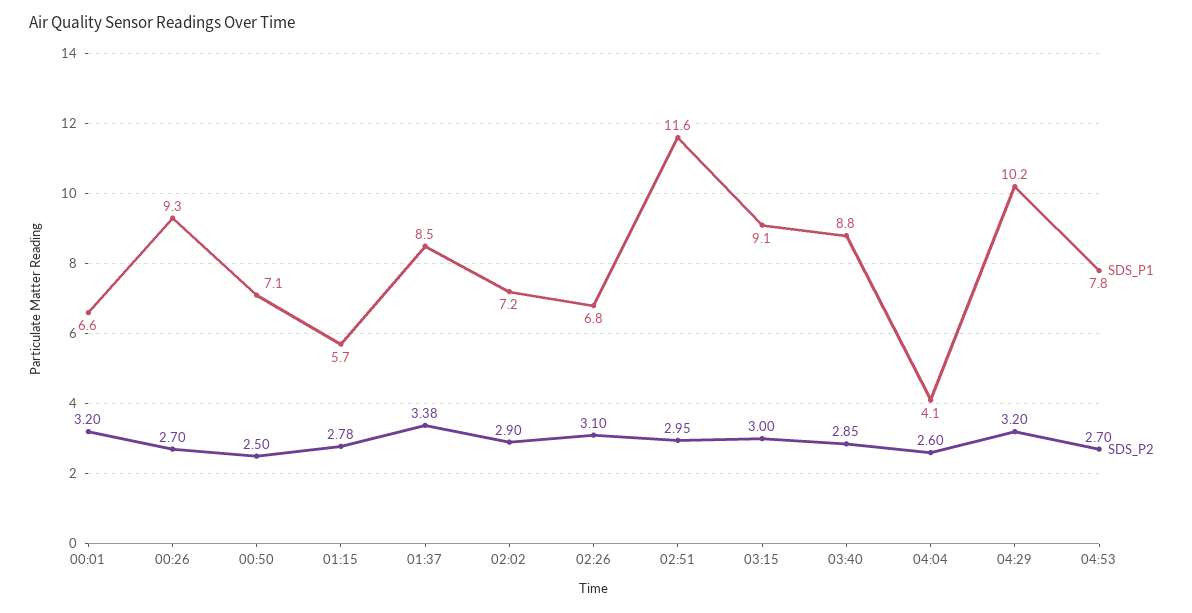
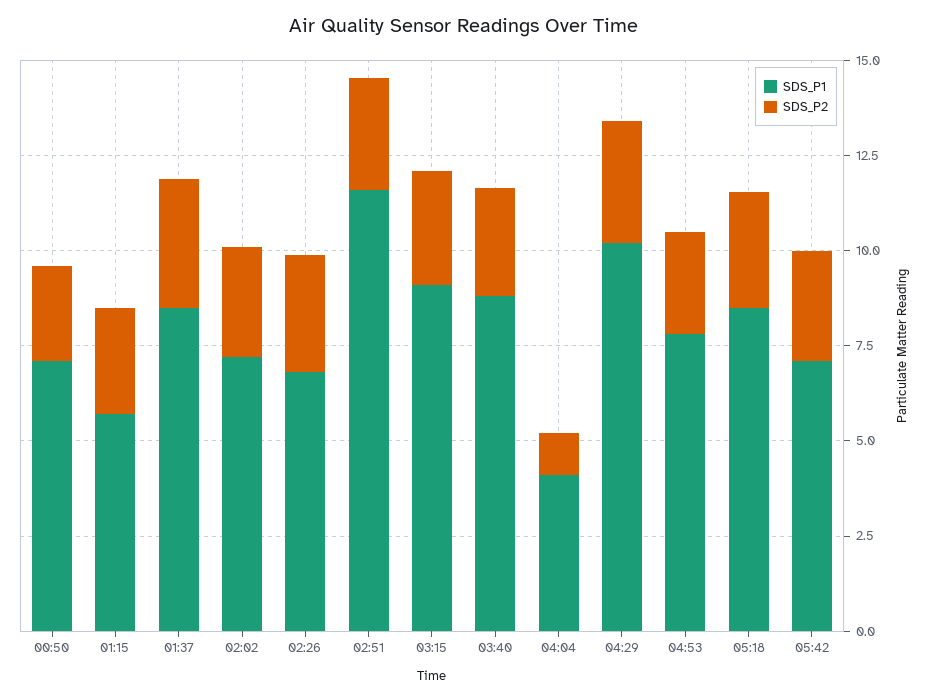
SDS_P1, 00:01: 6.6 -> none
SDS_P2, 00:01: 3.2 -> none
SDS_P1, 00:26: 9.3 -> none
SDS_P2, 00:26: 2.7 -> none
SDS_P2, 04:04: 2.6 -> 1
SDS_P1, 05:18: none -> 8.5
SDS_P2, 05:18: none -> 3
SDS_P1, 05:42: none -> 7
SDS_P2, 05:42: none -> 3

